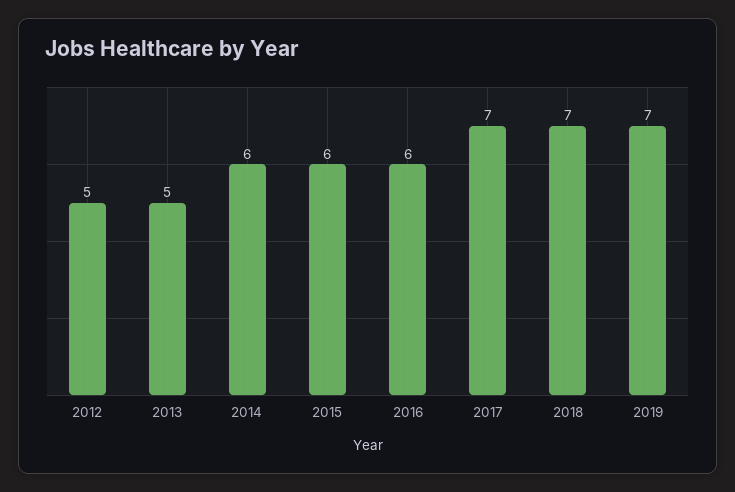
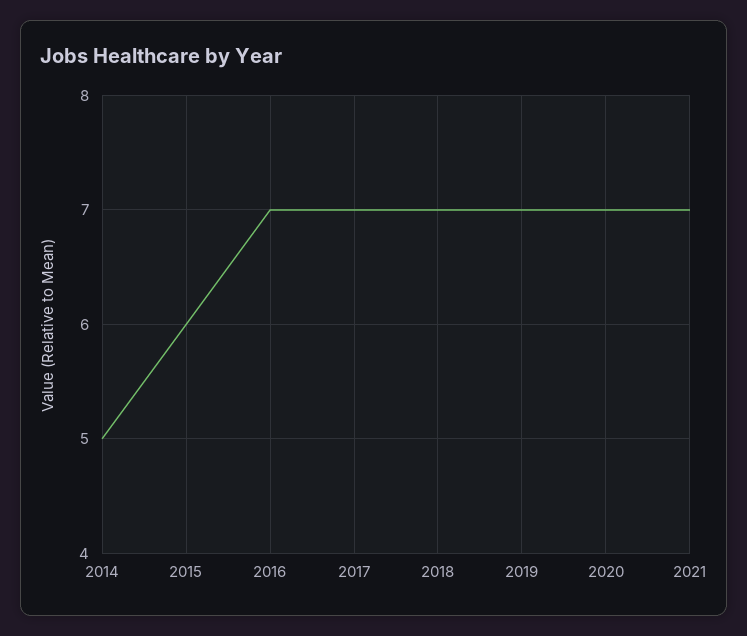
2012: 5 -> none
2013: 5 -> none
2014: 6 -> 5
2016: 6 -> 7
2020: none -> 7
2021: none -> 7

